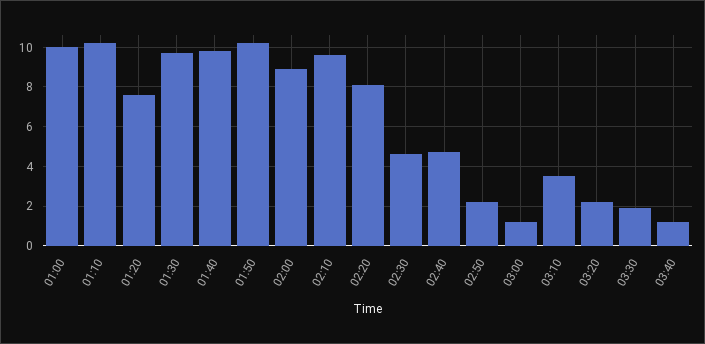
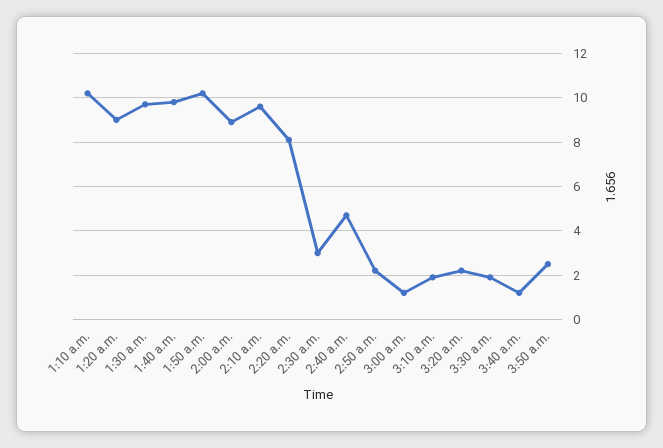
01:00: 10 -> none
01:20: 7.5 -> 9
02:30: 4.5 -> 3
03:10: 3.5 -> 2
3:50 a.m.: none -> 2.5

